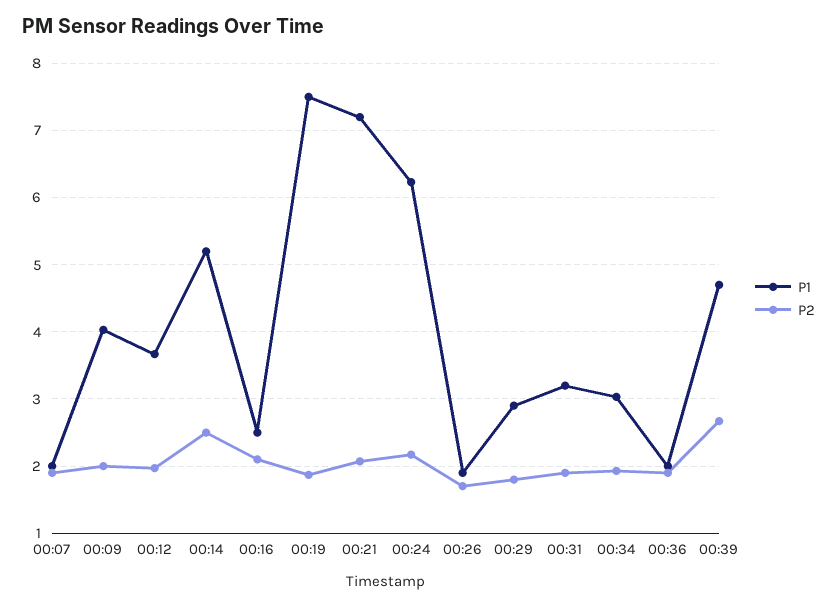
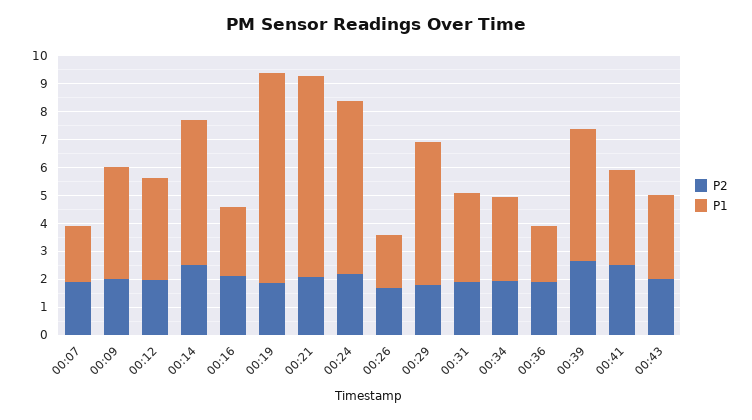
P1, 00:29: 2.9 -> 5
P2, 00:41: none -> 2.5
P1, 00:41: none -> 3.5
P2, 00:43: none -> 2
P1, 00:43: none -> 3

